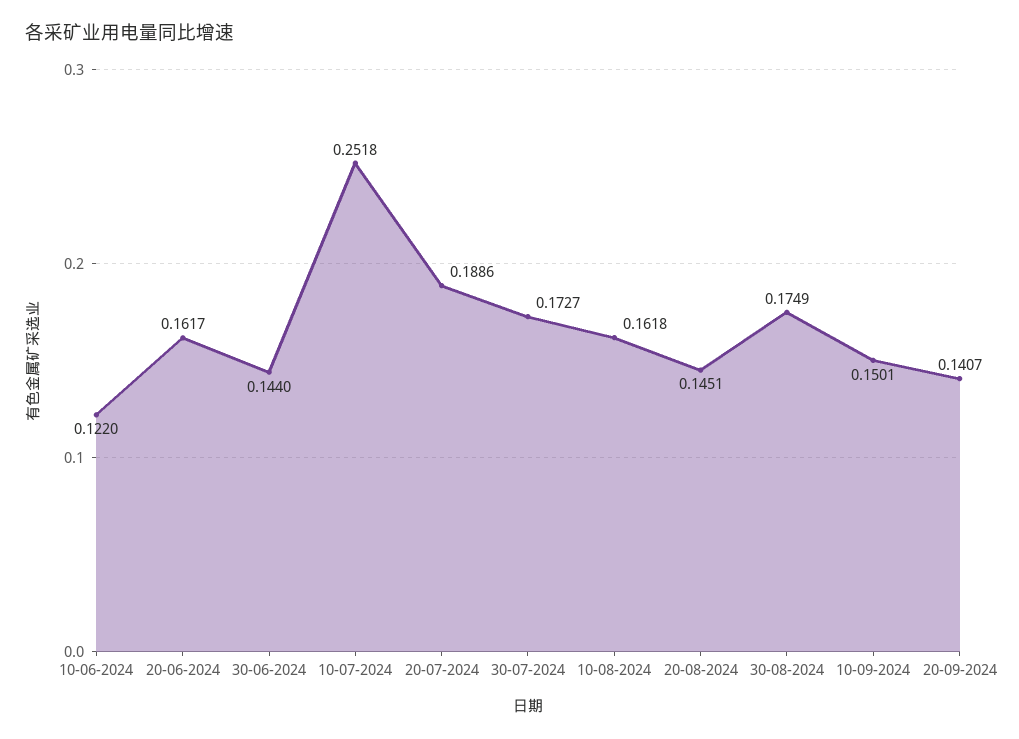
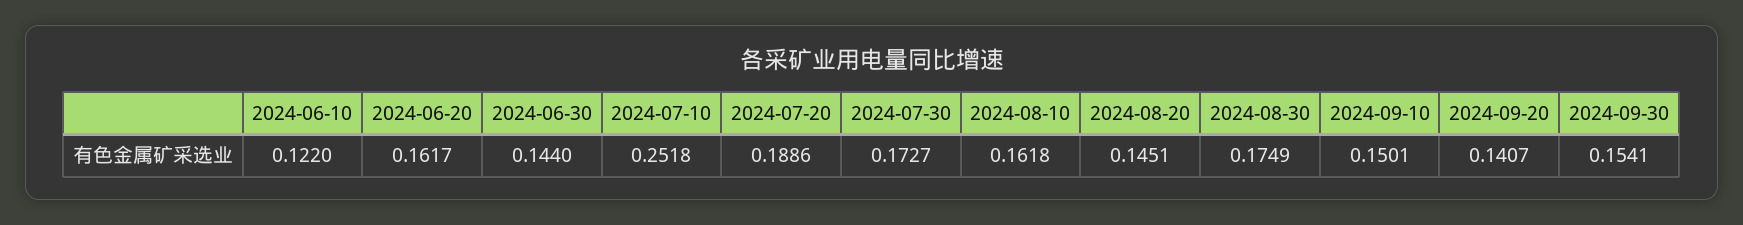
2024-09-30: none -> 0.1541

